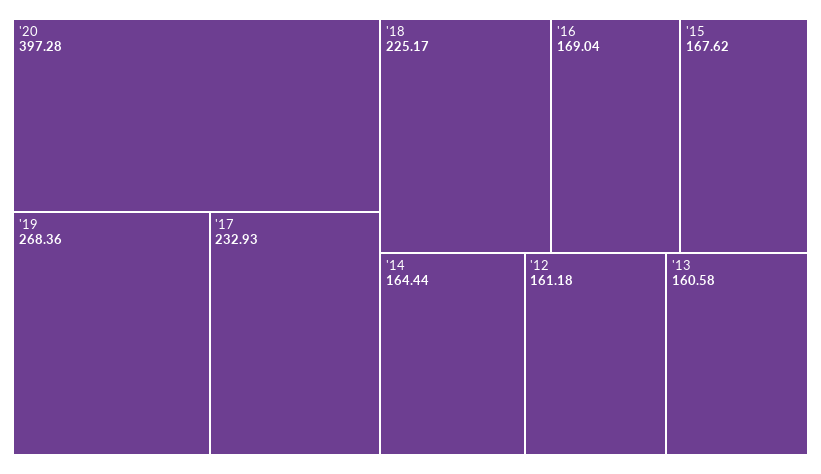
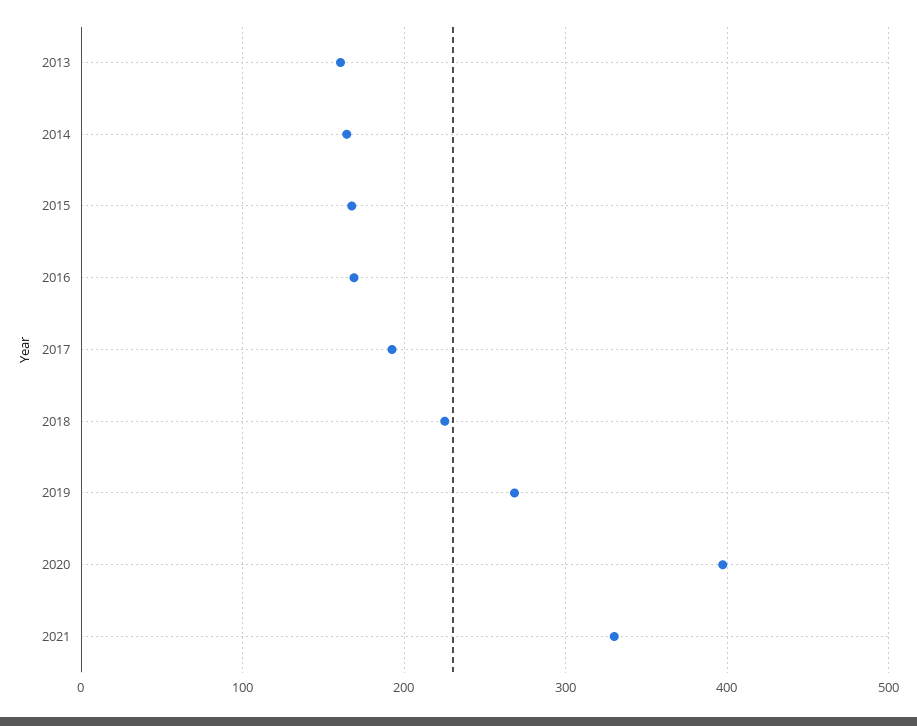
'17: 232.93 -> 190
'12: 161.18 -> none
2021: none -> 330

